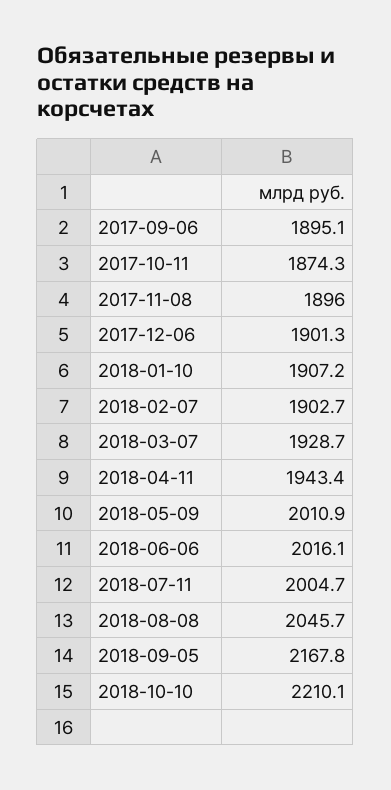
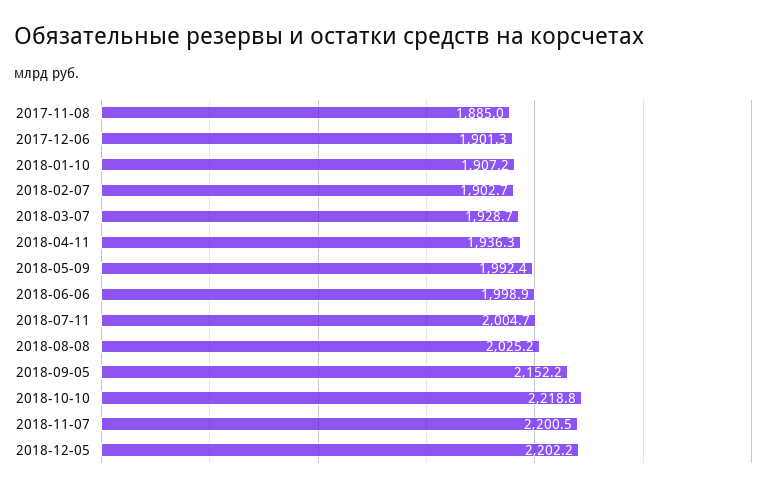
2017-09-06: 1895.1 -> none
2017-10-11: 1874.3 -> none
2017-11-08: 1896 -> 1885
2018-04-11: 1943.4 -> 1936.3
2018-05-09: 2010.9 -> 1992.4
2018-06-06: 2016.1 -> 1998.9
2018-08-08: 2045.7 -> 2025.2
2018-09-05: 2167.8 -> 2152.2
2018-10-10: 2210.1 -> 2218.8
2018-11-07: none -> 2200.5
2018-12-05: none -> 2202.2

